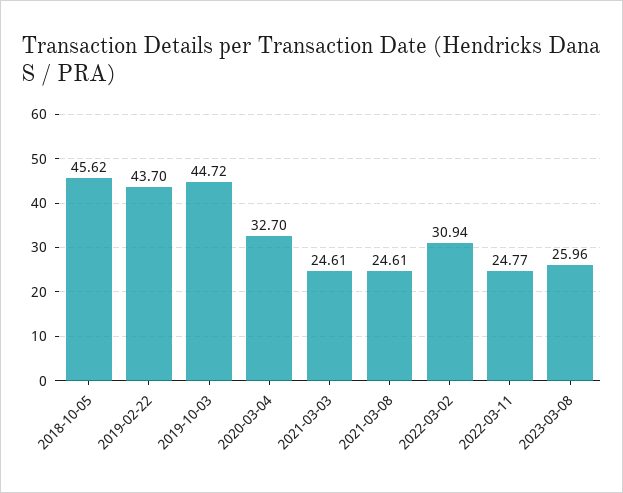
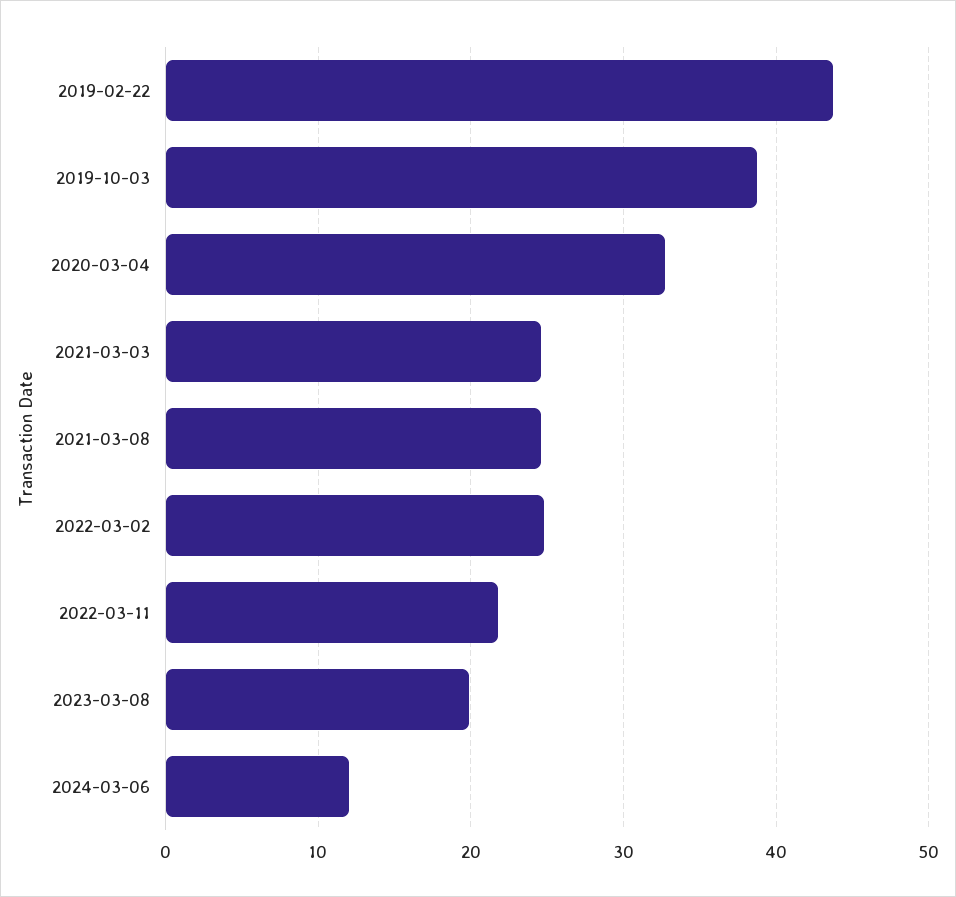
2018-10-05: 45.62 -> none
2019-10-03: 44.72 -> 39
2022-03-02: 30.94 -> 25
2022-03-11: 24.77 -> 22
2023-03-08: 25.96 -> 20
2024-03-06: none -> 12

